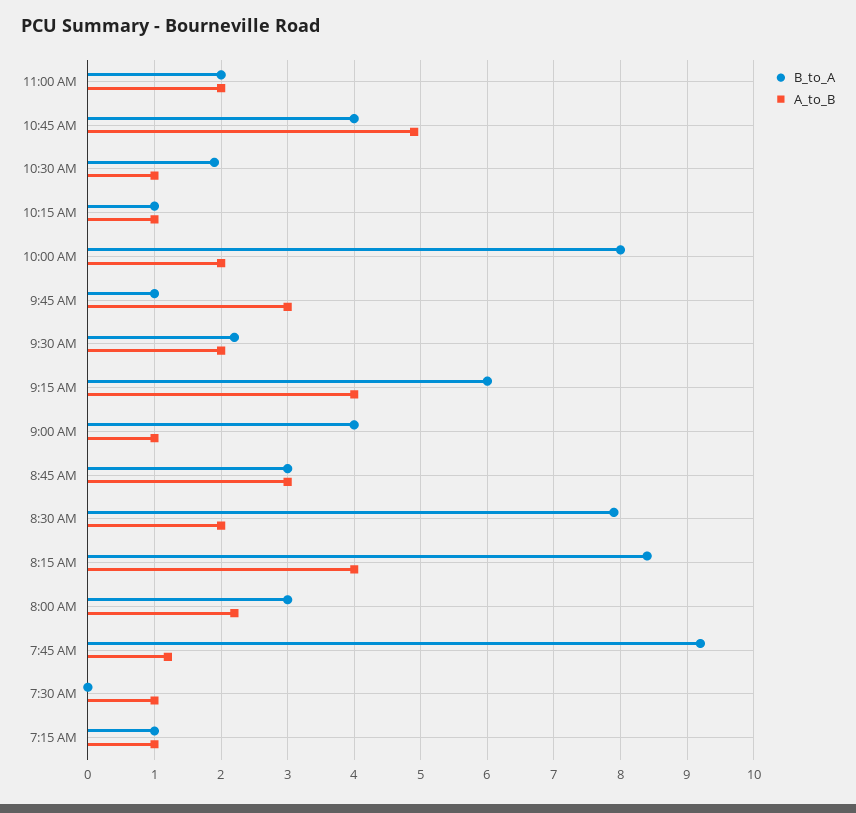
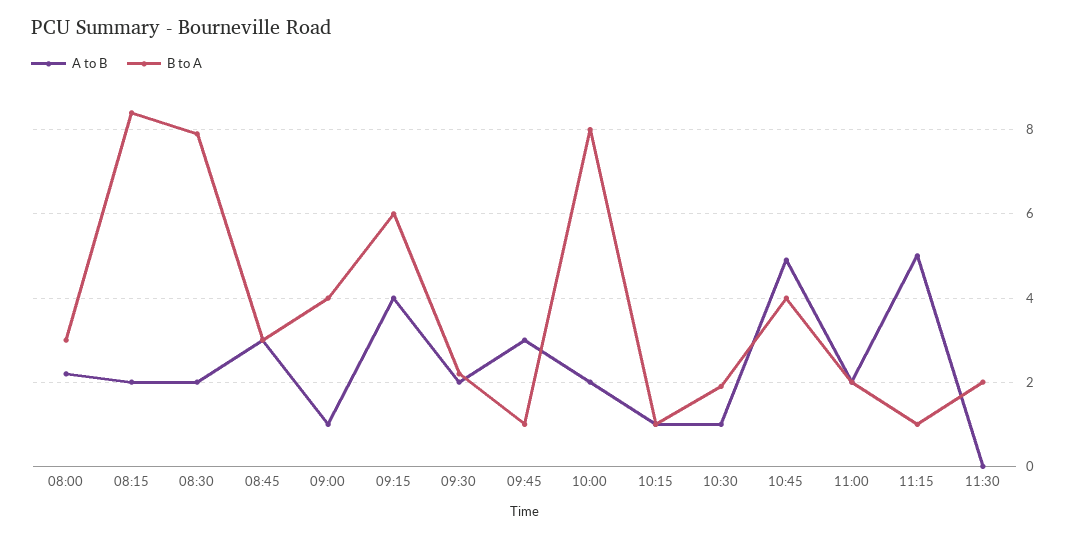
A_to_B, 8:15 AM: 4 -> 2
B_to_A, 7:45 AM: 9.2 -> none
A_to_B, 7:45 AM: 1.2 -> none
B_to_A, 7:30 AM: 0 -> none
A_to_B, 7:30 AM: 1 -> none
B_to_A, 7:15 AM: 1 -> none
A_to_B, 7:15 AM: 1 -> none
A_to_B, 11:15: none -> 5
B_to_A, 11:15: none -> 1
A_to_B, 11:30: none -> 0
B_to_A, 11:30: none -> 2

